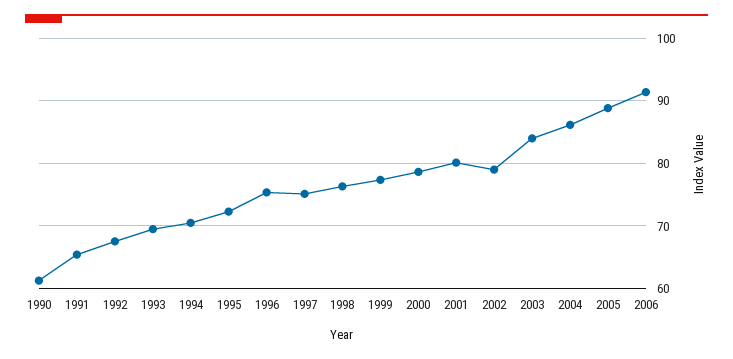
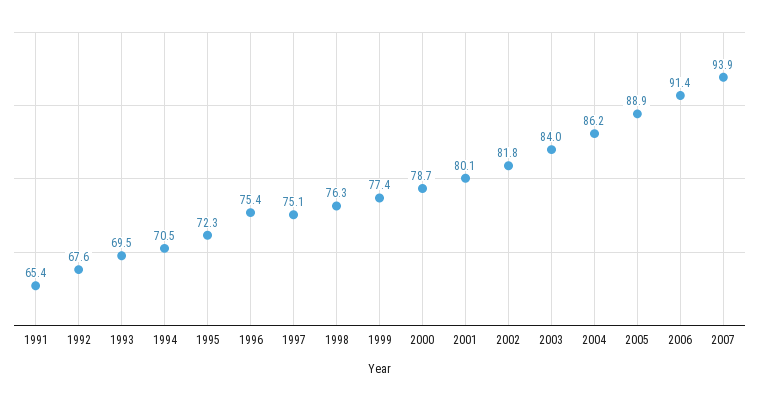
1990: 61 -> none
2002: 79 -> 81.8
2007: none -> 93.9

